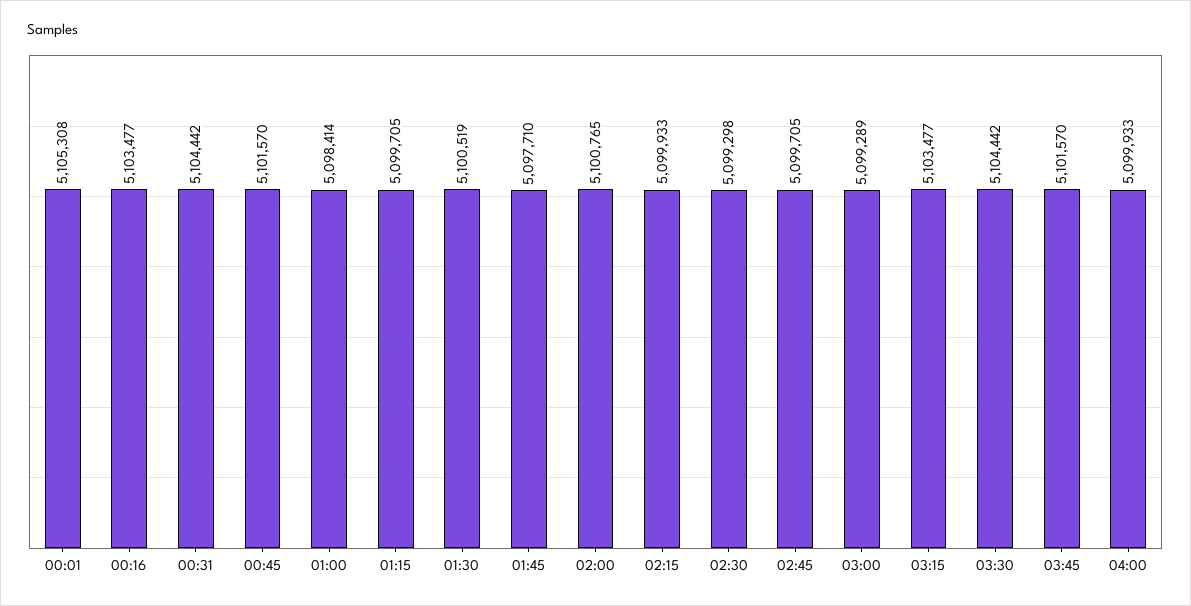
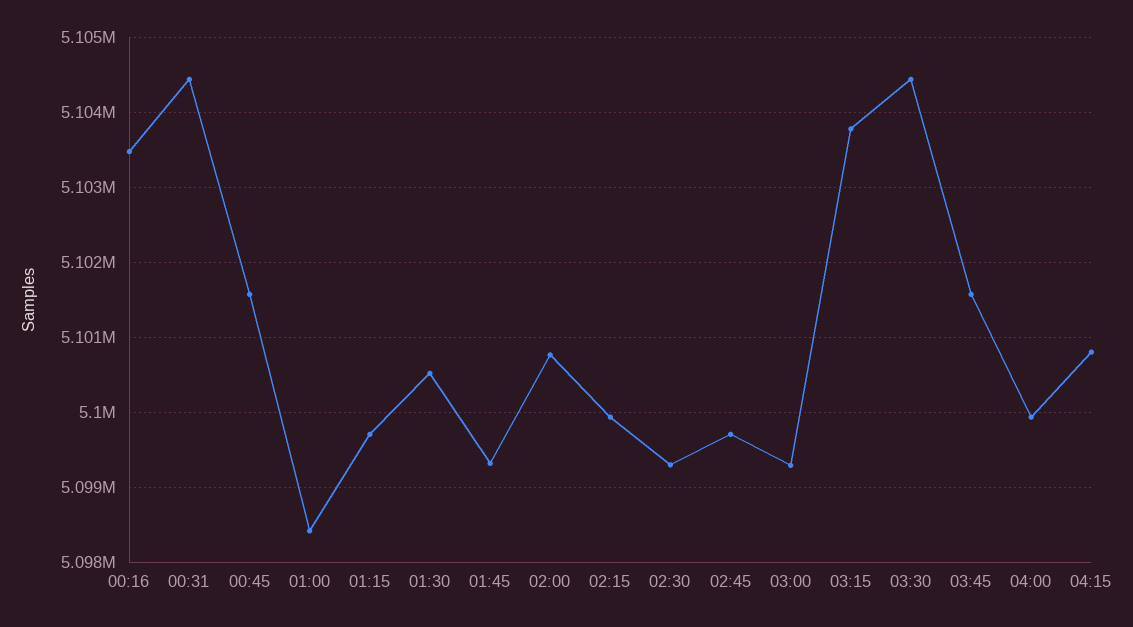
00:01: 5105308 -> none
01:45: 5097710 -> 5099300
03:15: 5103477 -> 5103800
04:15: none -> 5100800

